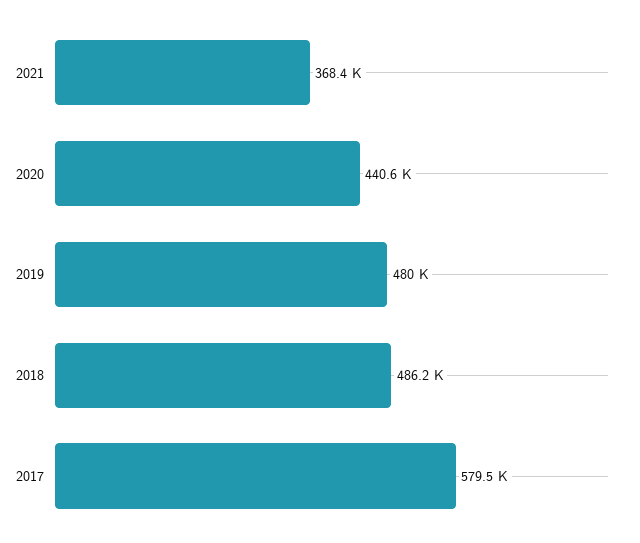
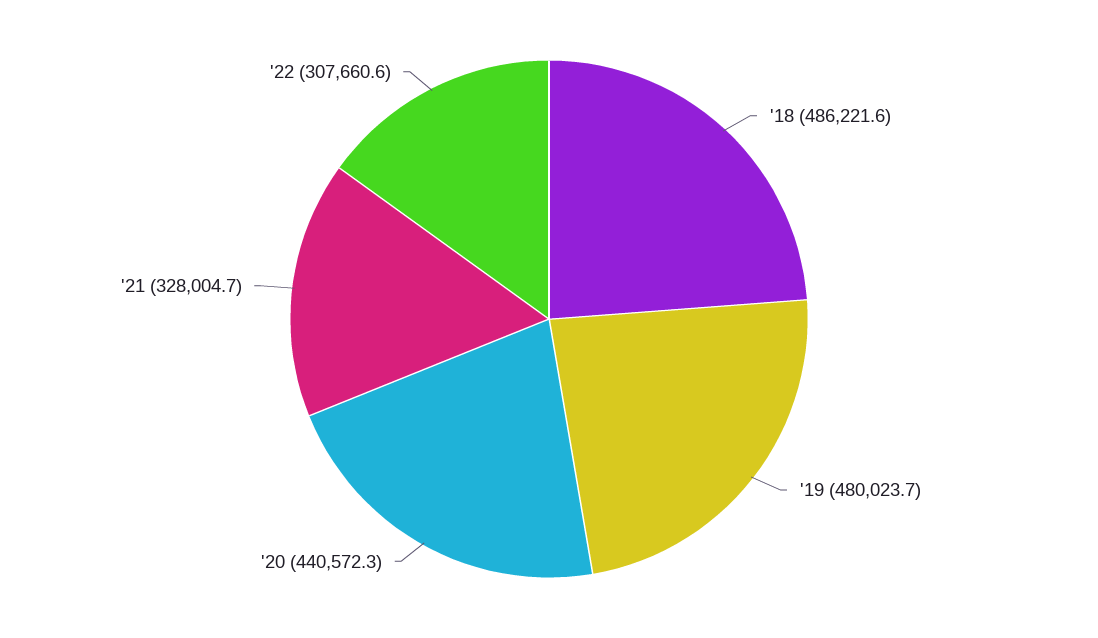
2021: 368400 -> 328004.7
2017: 579500 -> none
'22: none -> 307660.6

